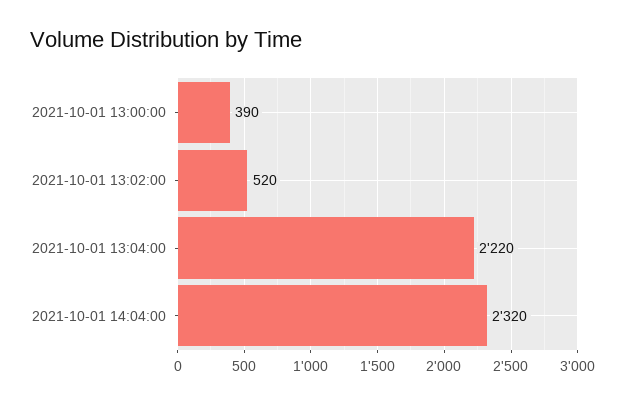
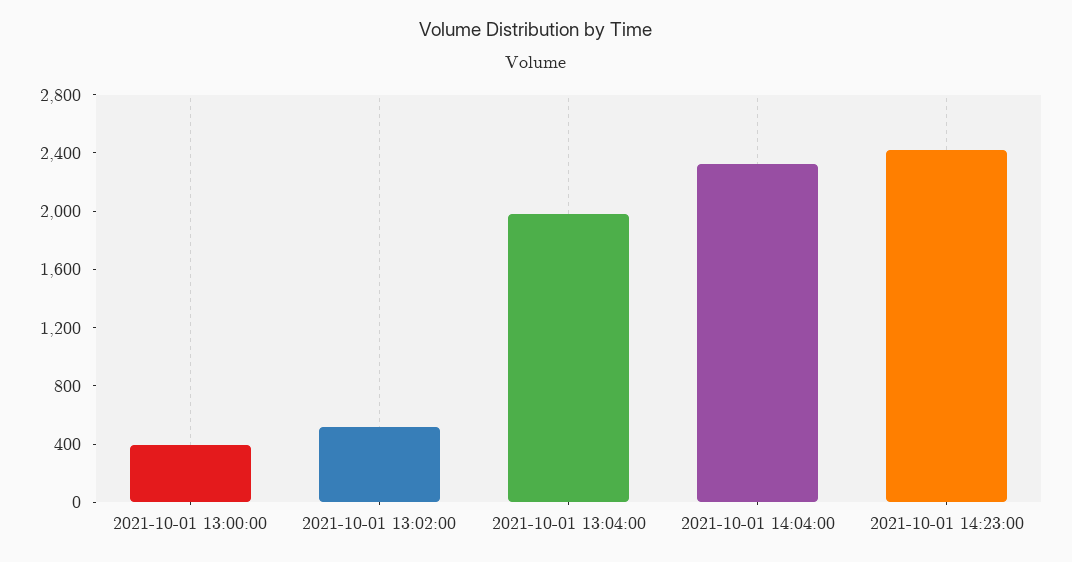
2021-10-01 13:04:00: 2220 -> 2000
2021-10-01 14:23:00: none -> 2400

